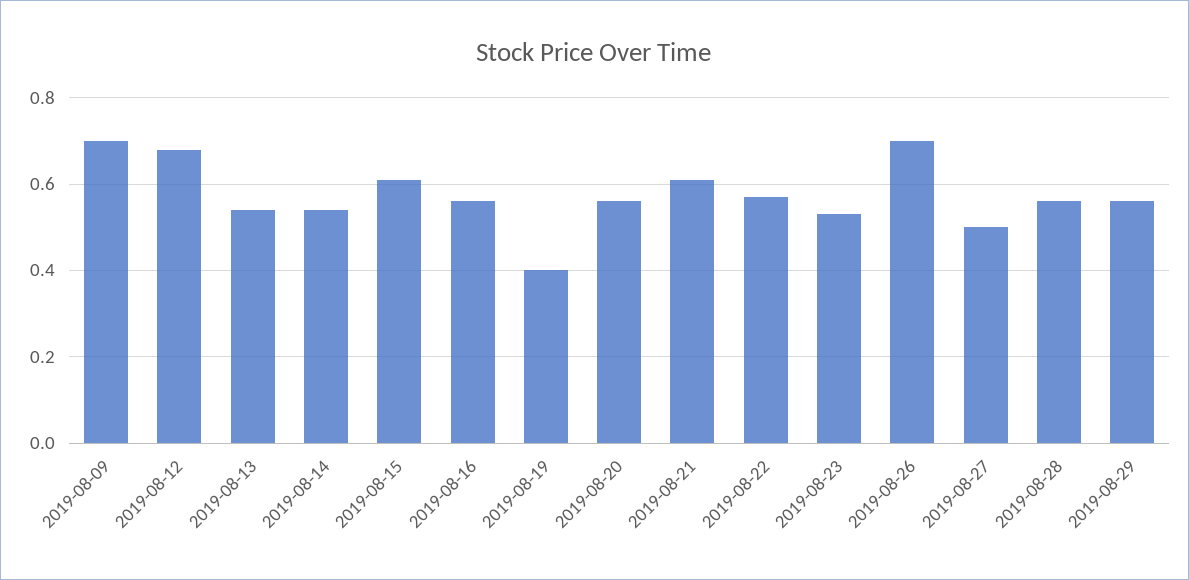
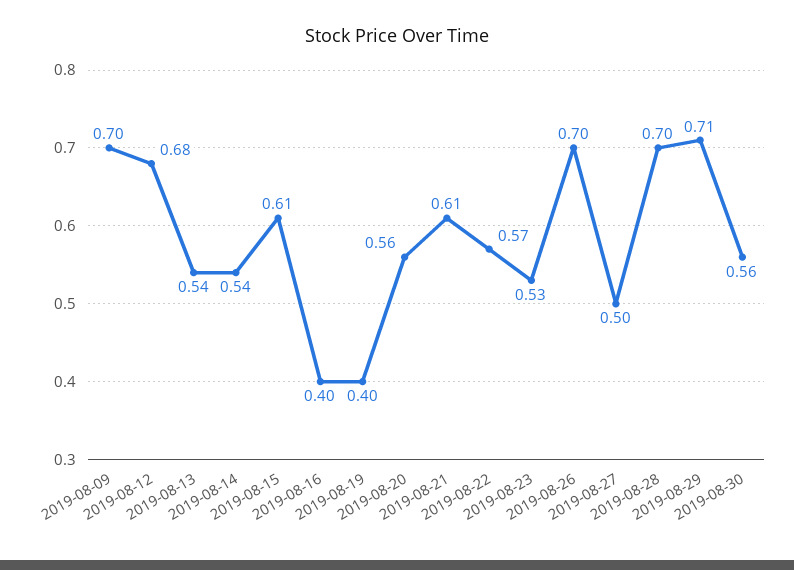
2019-08-16: 0.55 -> 0.4
2019-08-28: 0.55 -> 0.7
2019-08-29: 0.55 -> 0.71
2019-08-30: none -> 0.56

